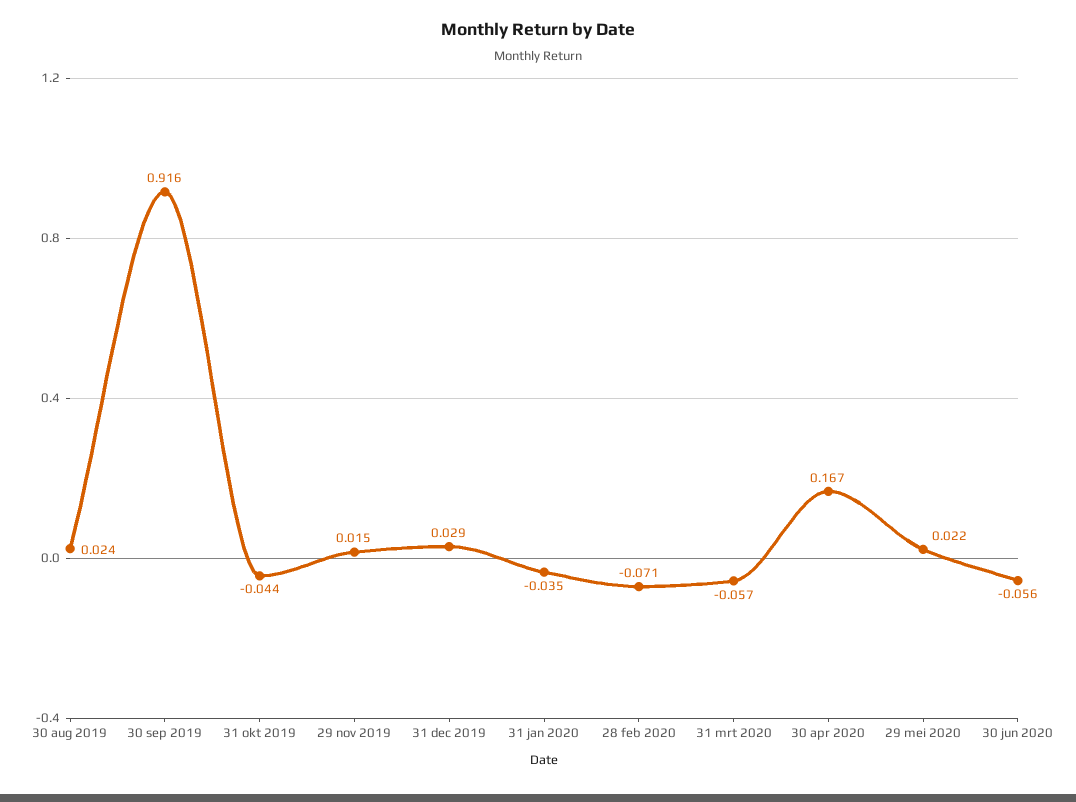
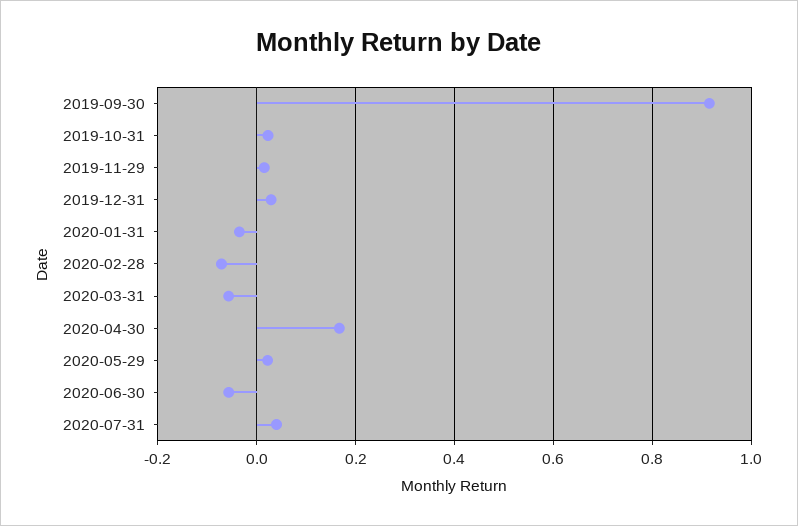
30 aug 2019: 0.024 -> none
31 okt 2019: -0.044 -> 0.02
2020-07-31: none -> 0.04

